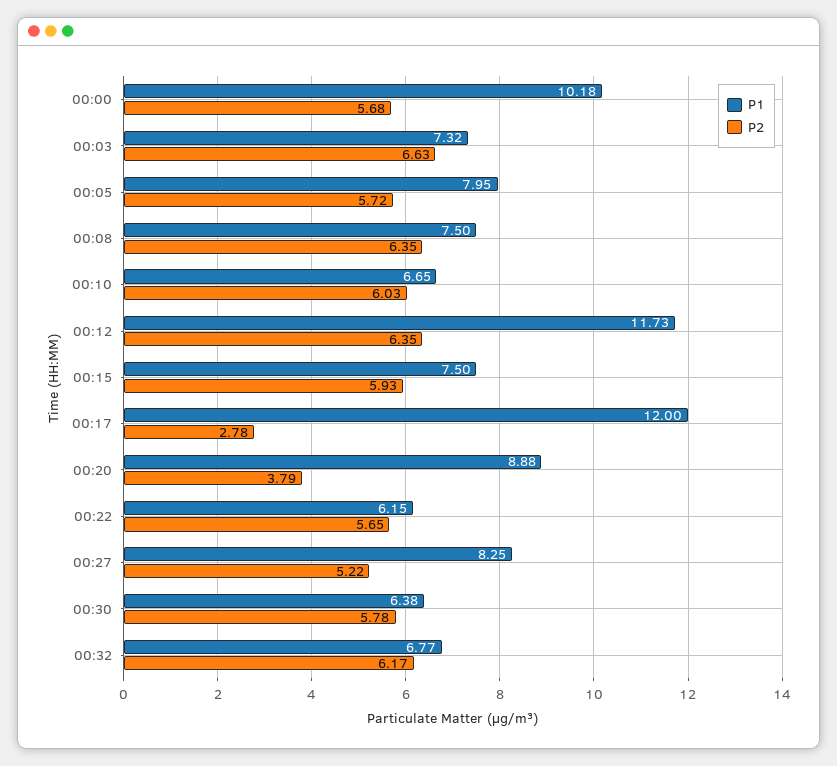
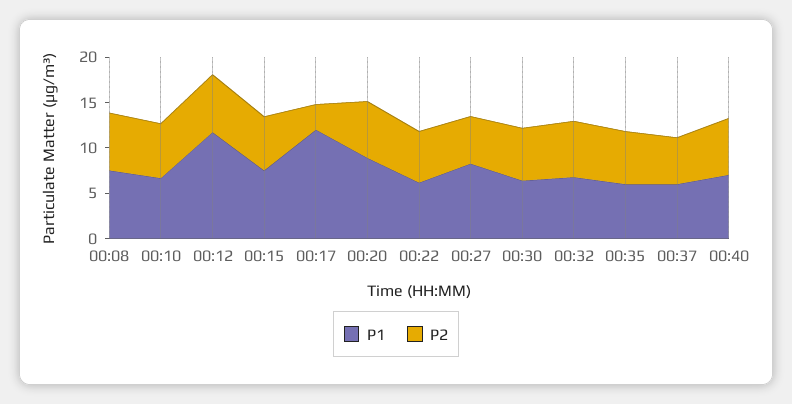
P1, 00:00: 10.18 -> none
P2, 00:00: 5.68 -> none
P1, 00:03: 7.32 -> none
P2, 00:03: 6.63 -> none
P1, 00:05: 7.95 -> none
P2, 00:05: 5.72 -> none
P2, 00:20: 3.79 -> 6
P1, 00:35: none -> 6
P2, 00:35: none -> 6
P1, 00:37: none -> 6
P2, 00:37: none -> 5
P1, 00:40: none -> 7
P2, 00:40: none -> 6

